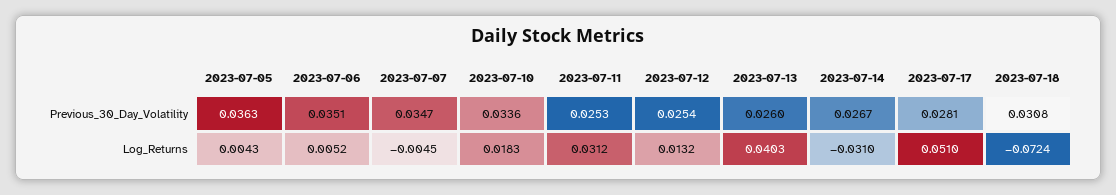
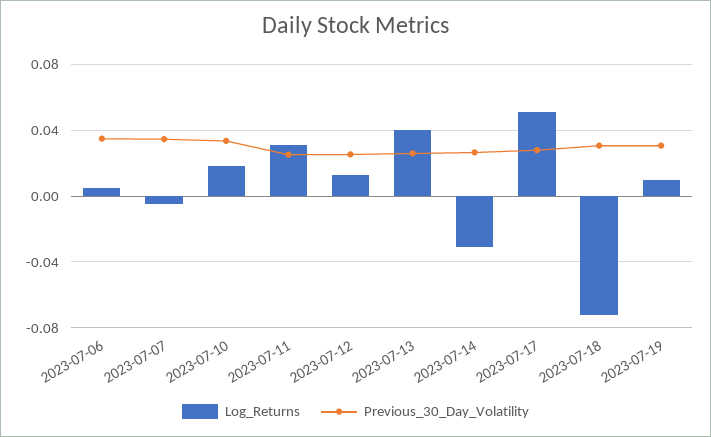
Previous_30_Day_Volatility, 2023-07-05: 0.0363 -> none
Log_Returns, 2023-07-05: 0.0043 -> none
Log_Returns, 2023-07-19: none -> 0.01
Previous_30_Day_Volatility, 2023-07-19: none -> 0.03

